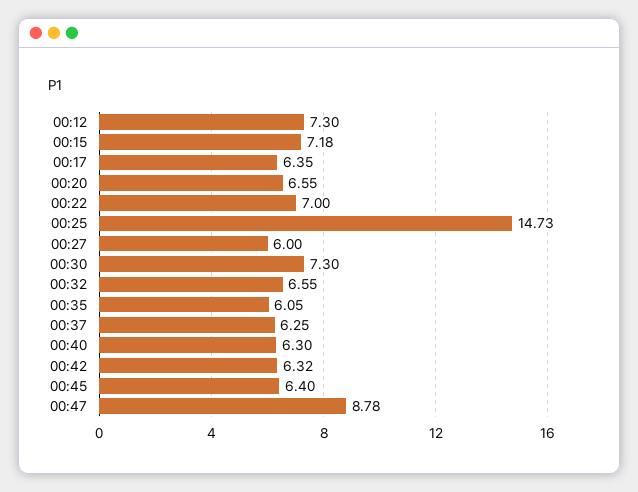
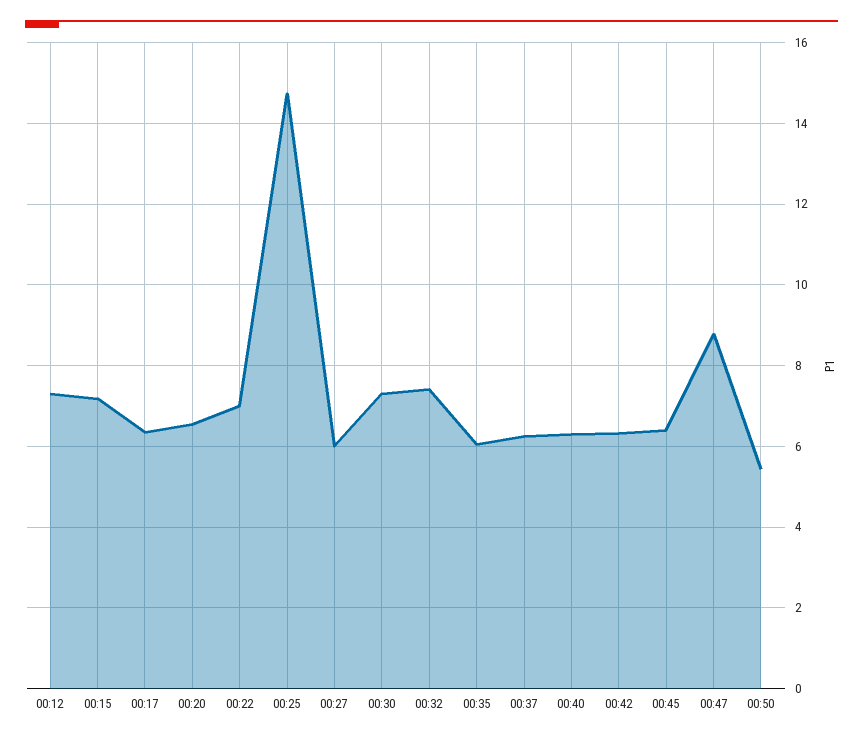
00:32: 6.55 -> 7.4
00:50: none -> 5.4

